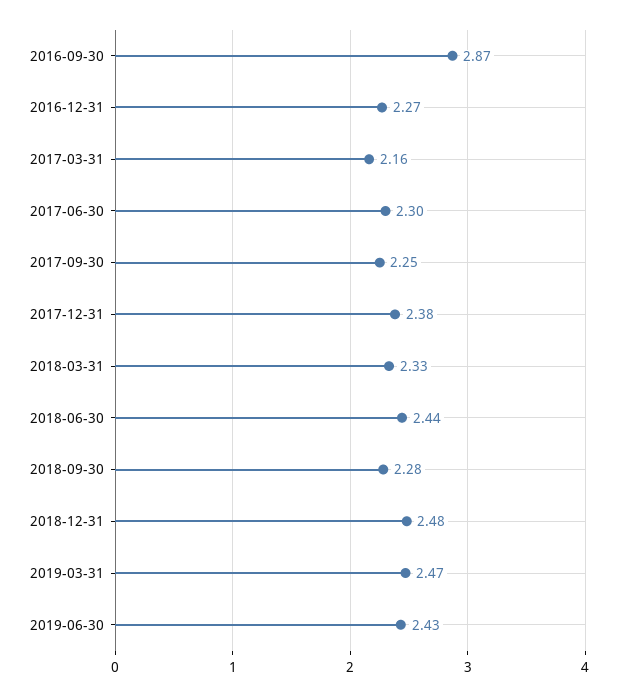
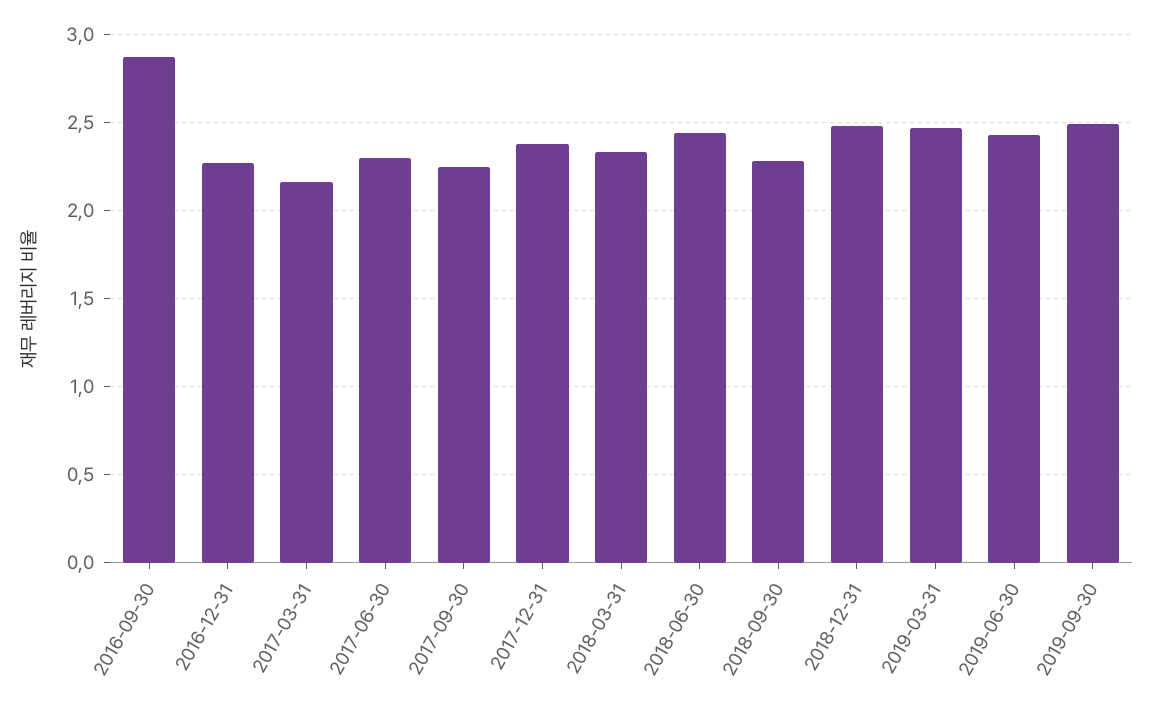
2019-09-30: none -> 2.5

